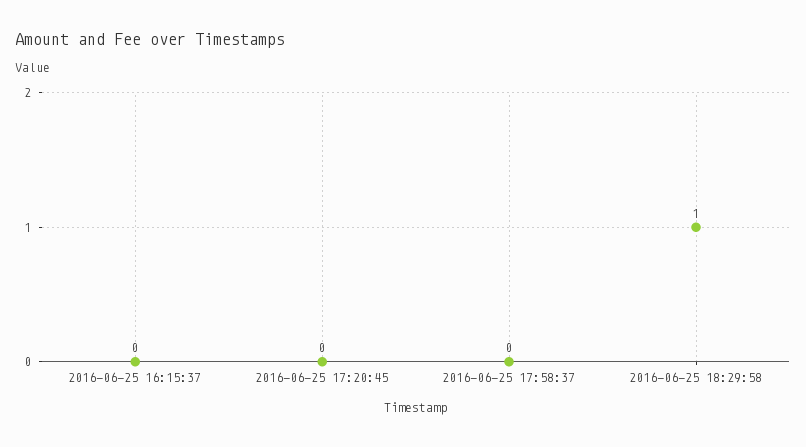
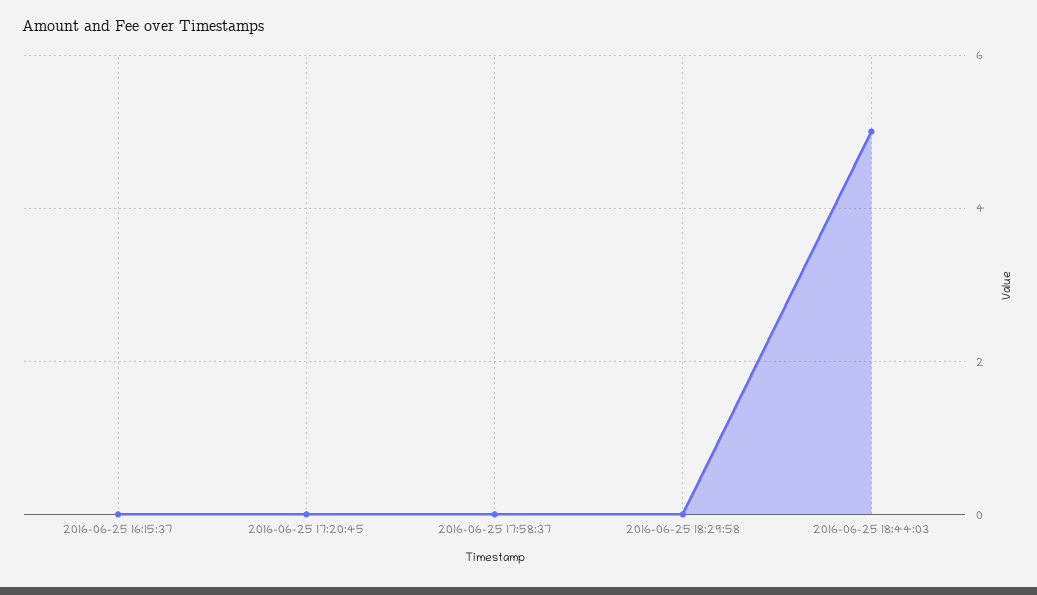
2016-06-25 18:29:58: 1 -> 0
2016-06-25 18:44:03: none -> 5

